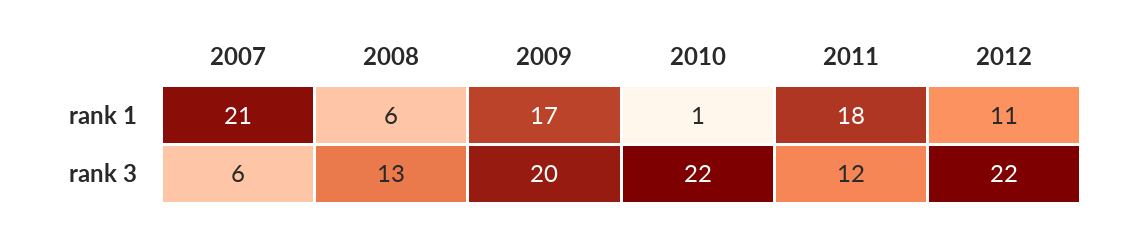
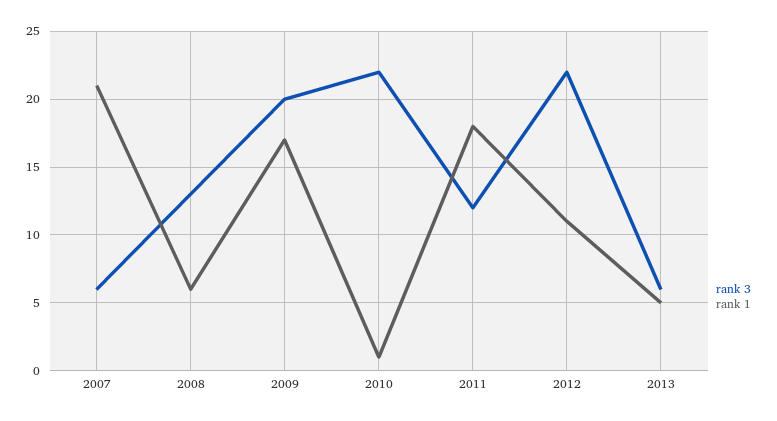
rank 3, 2013: none -> 6
rank 1, 2013: none -> 5

